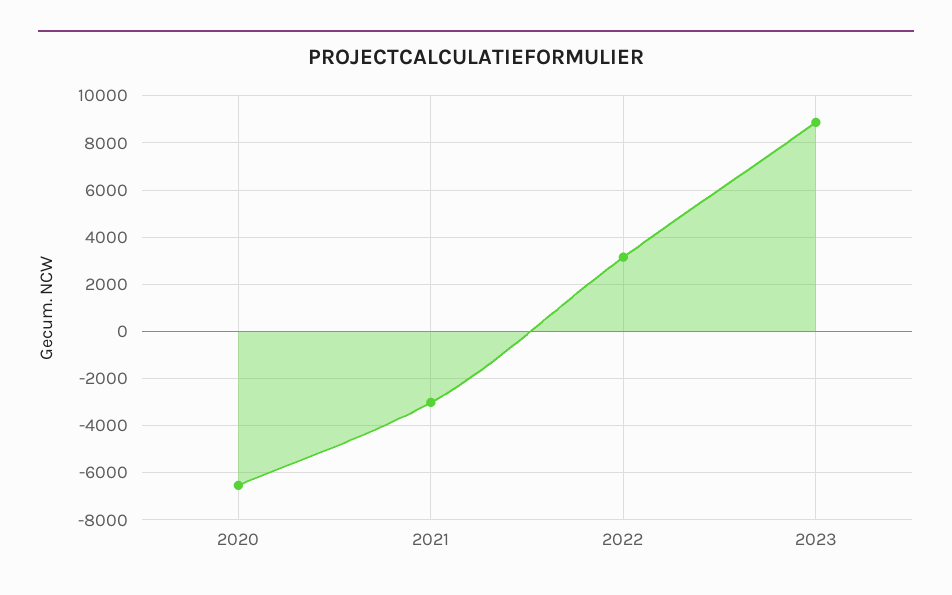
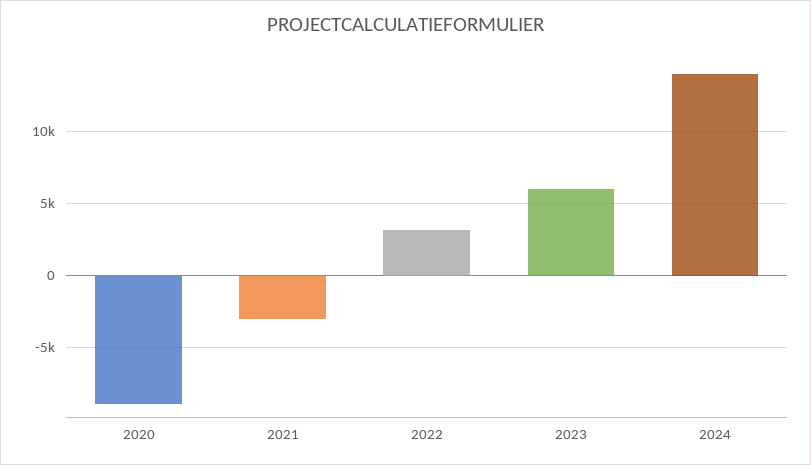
2020: -6500 -> -9000
2023: 9000 -> 6000
2024: none -> 14000

